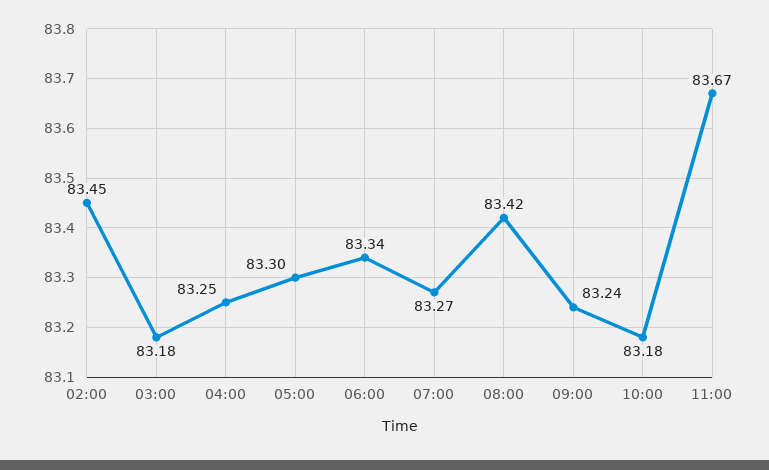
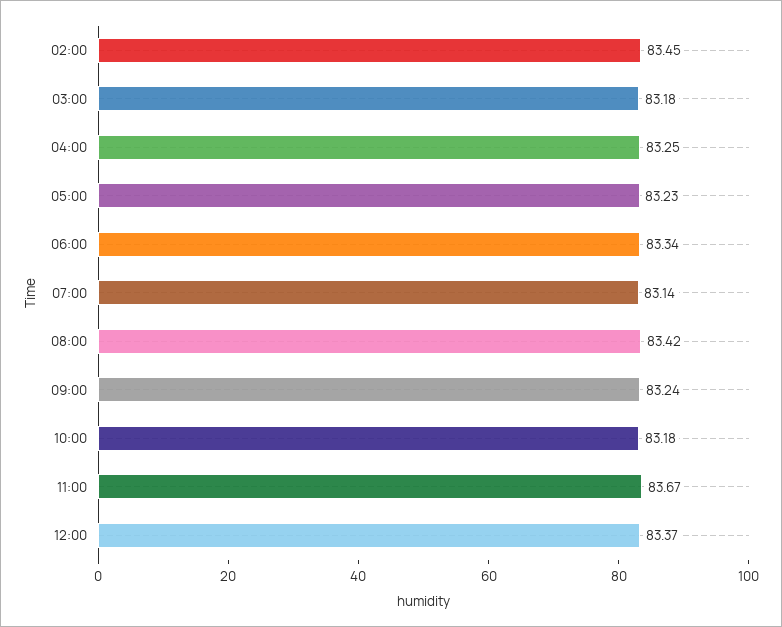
05:00: 83.3 -> 83.23
07:00: 83.27 -> 83.14
12:00: none -> 83.37

